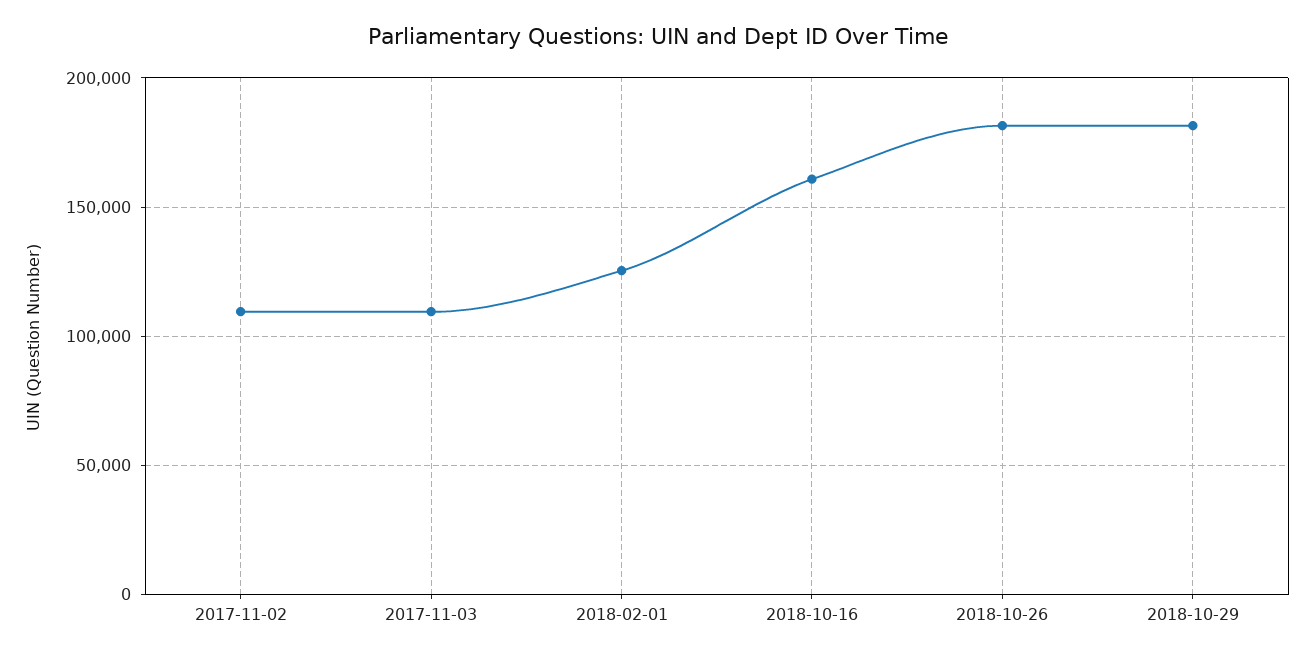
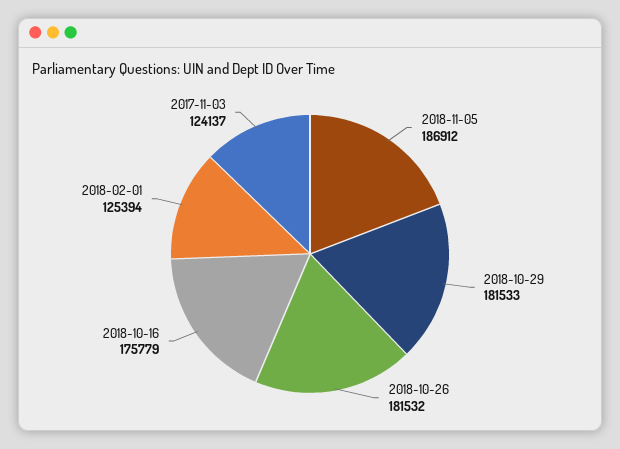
2017-11-02: 110000 -> none
2017-11-03: 110000 -> 124137
2018-10-16: 160000 -> 175779
2018-11-05: none -> 186912

